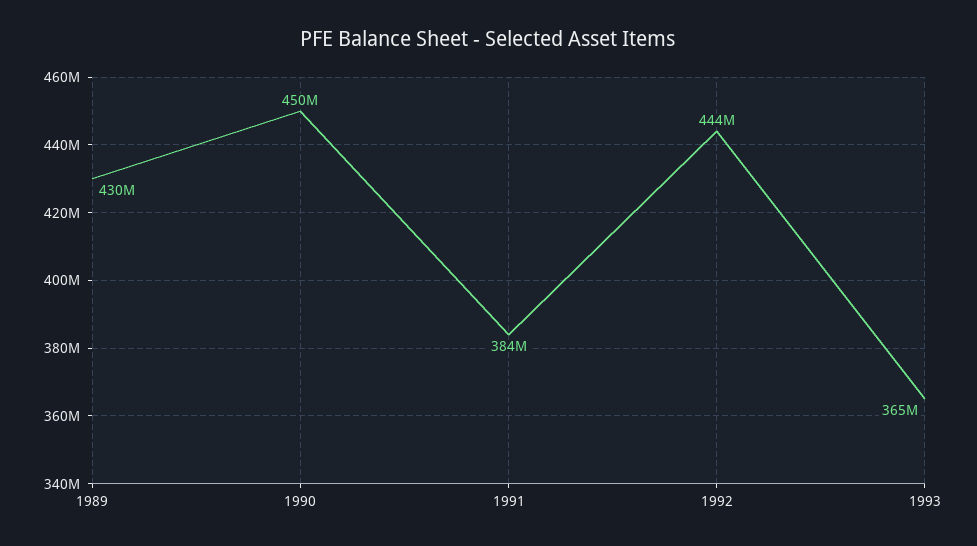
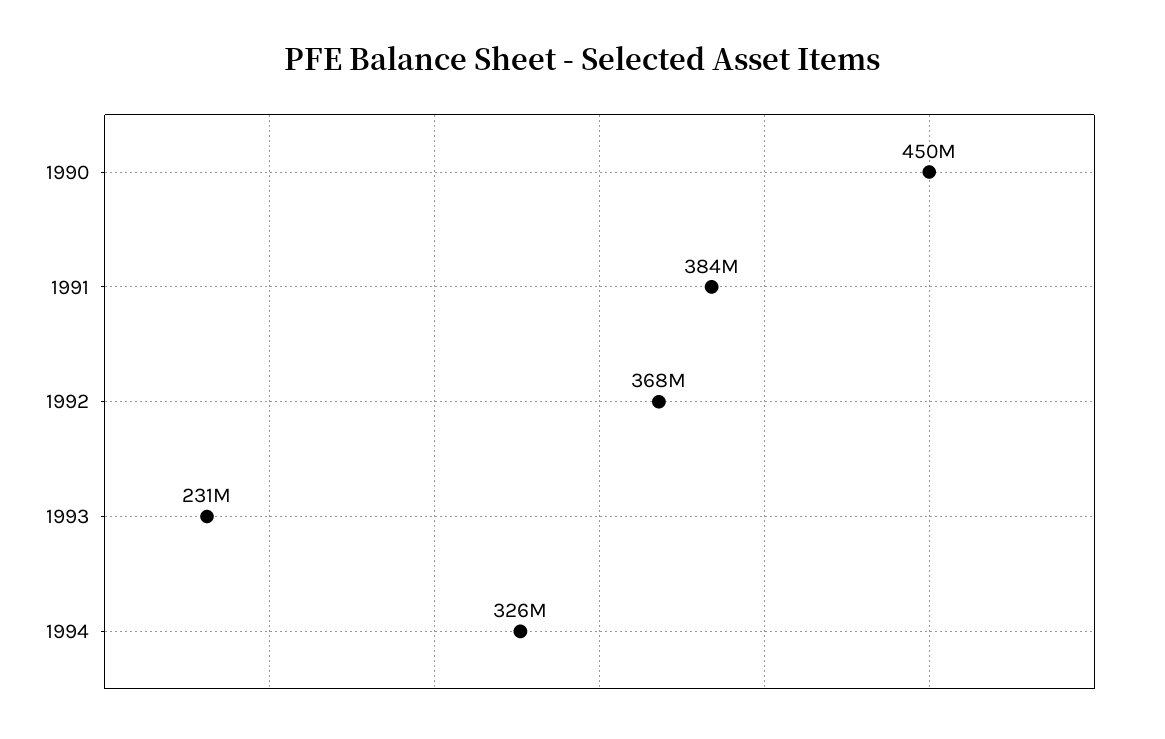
1989: 430000000 -> none
1992: 444000000 -> 368000000
1993: 365000000 -> 231000000
1994: none -> 326000000

